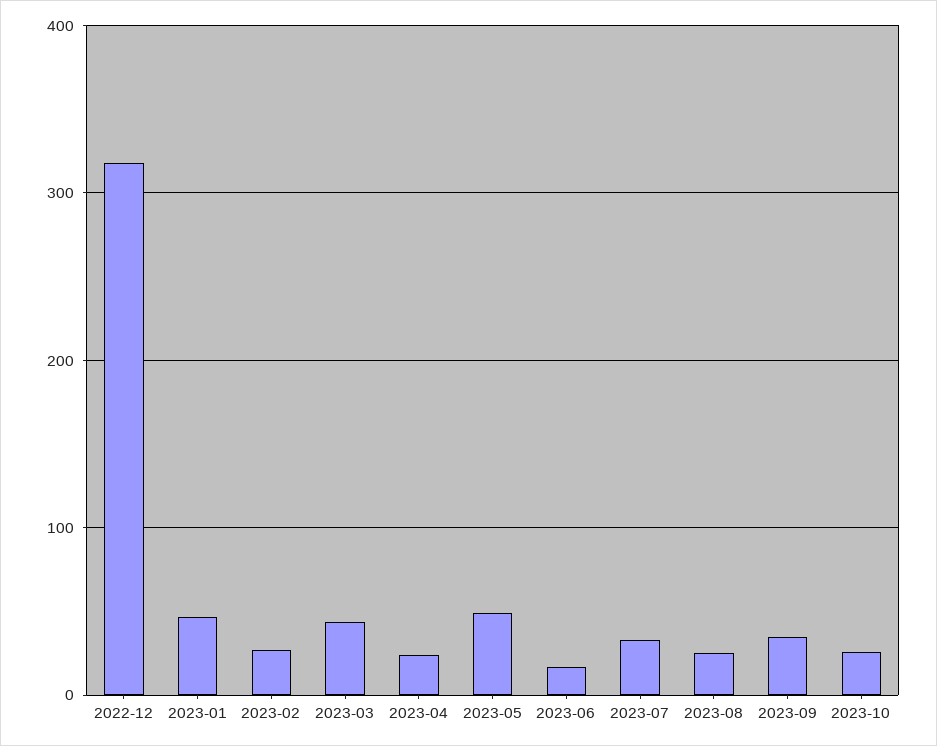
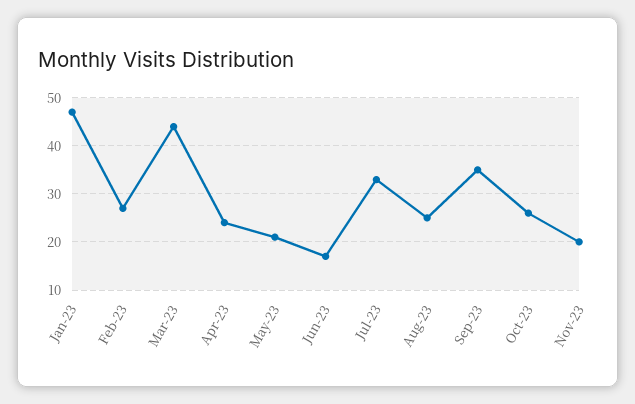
2022-12: 320 -> none
2023-05: 50 -> 20
Nov-23: none -> 20

